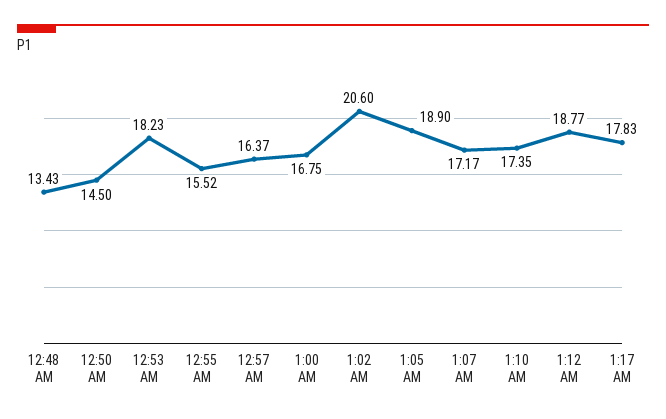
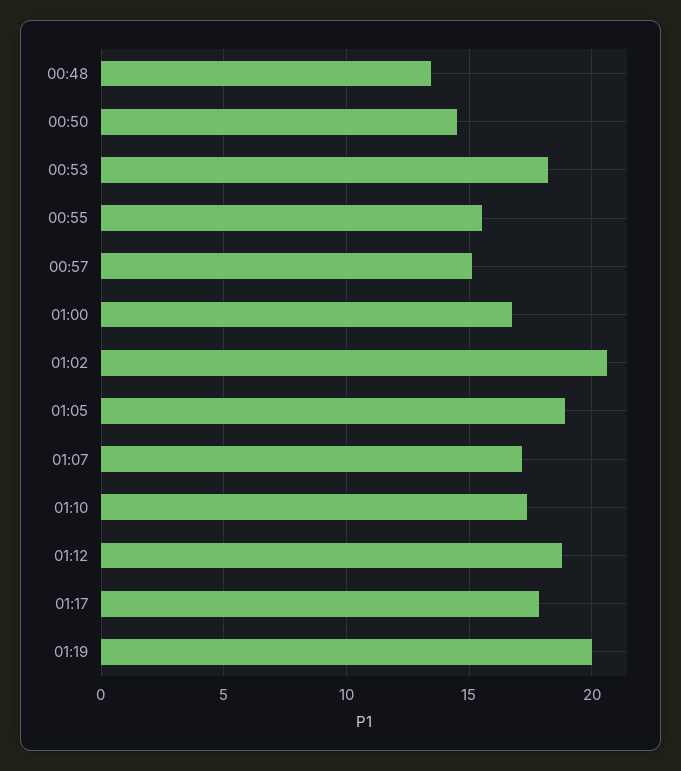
12:57 AM: 16.37 -> 15
01:19: none -> 20

